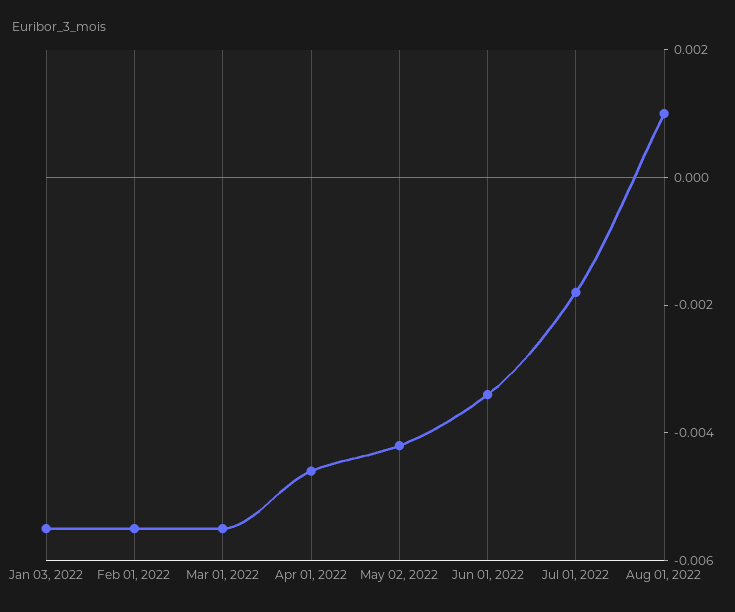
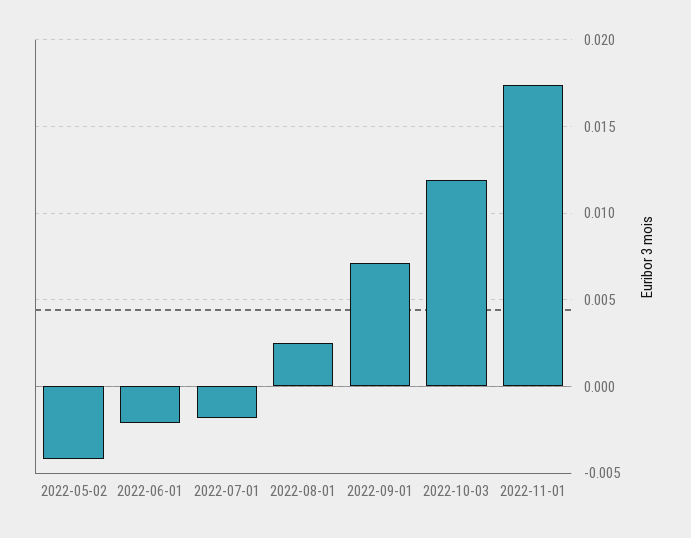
Jan 03, 2022: -0.0055 -> none
Feb 01, 2022: -0.0055 -> none
Mar 01, 2022: -0.0055 -> none
Apr 01, 2022: -0.0045 -> none
Jun 01, 2022: -0.0035 -> -0.002
Aug 01, 2022: 0.001 -> 0.0025
2022-09-01: none -> 0.007
2022-10-03: none -> 0.012
2022-11-01: none -> 0.0175

